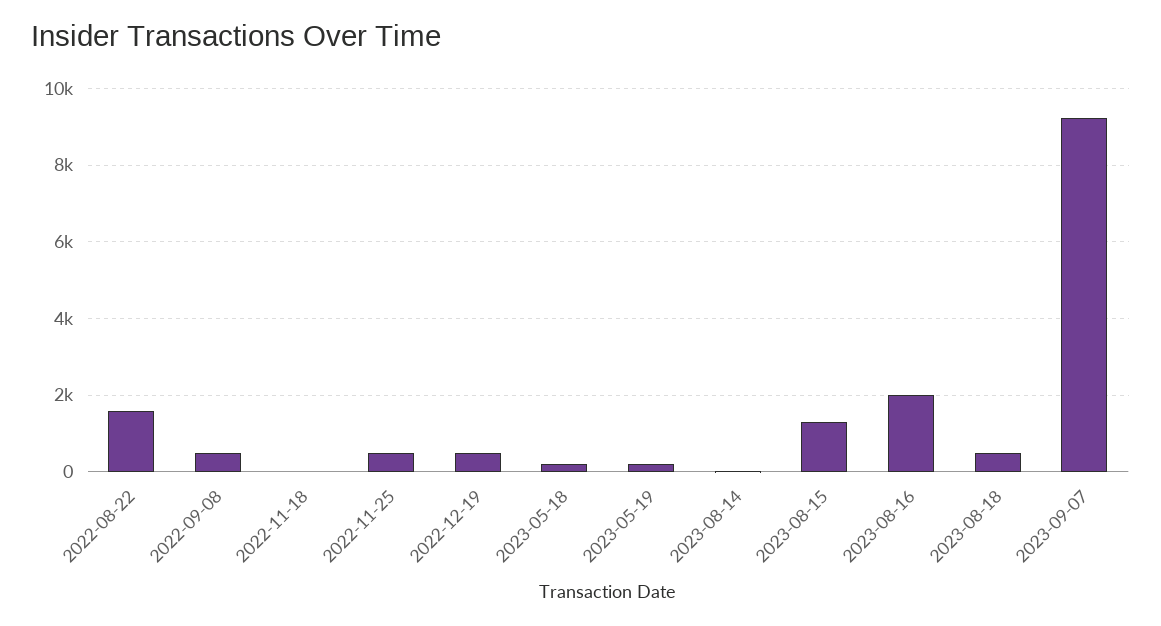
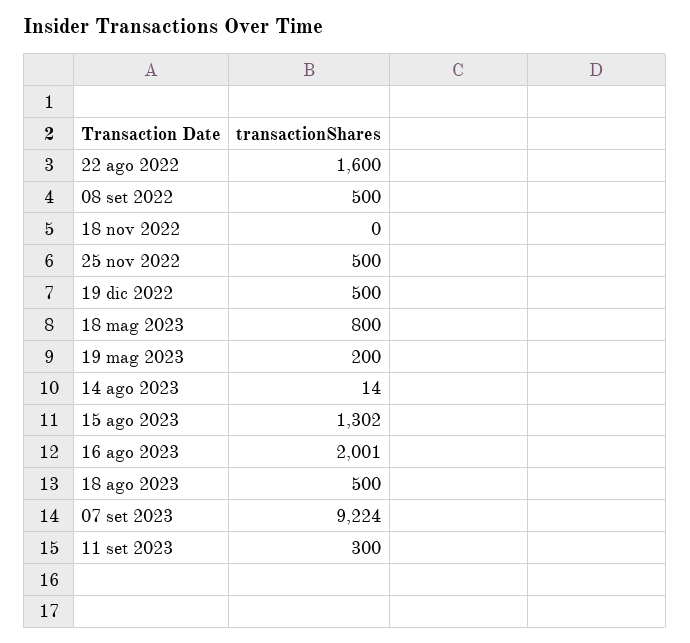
2023-05-18: 200 -> 800
11 set 2023: none -> 300

